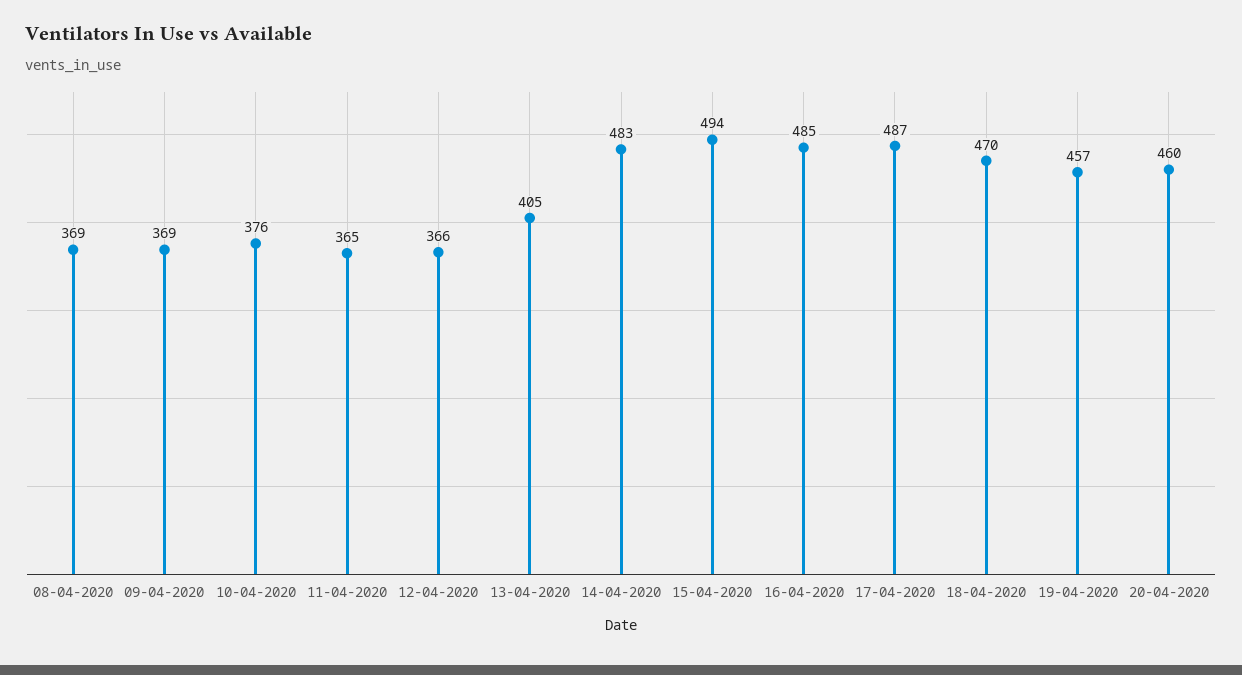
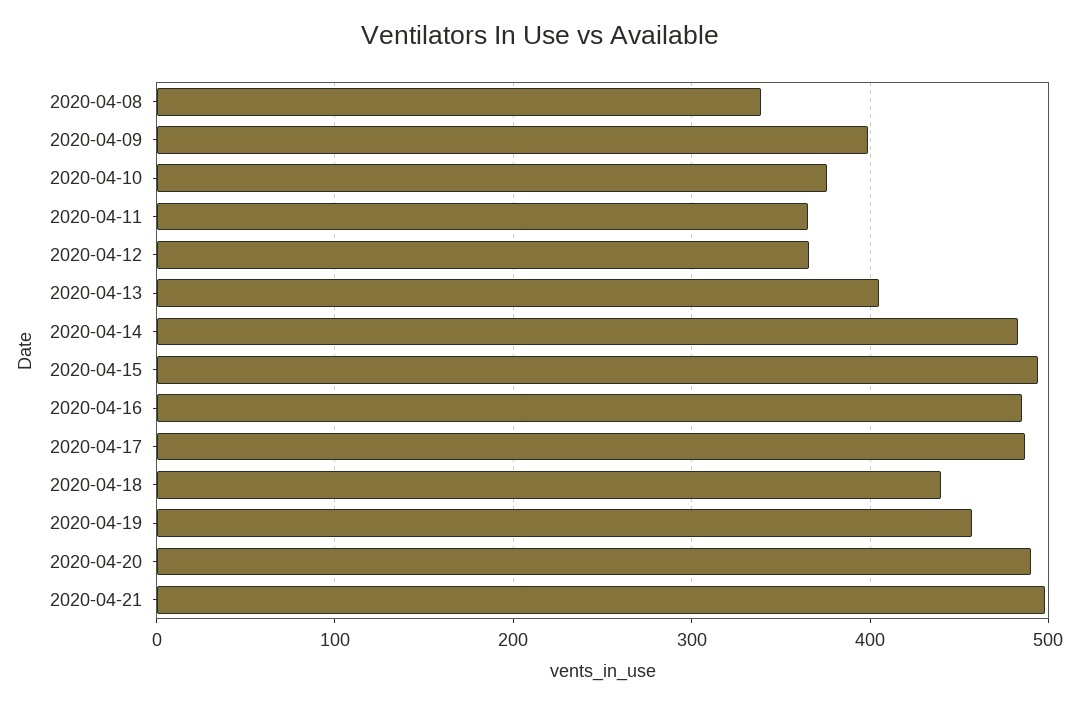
08-04-2020: 369 -> 340
09-04-2020: 369 -> 400
18-04-2020: 470 -> 440
20-04-2020: 460 -> 490
2020-04-21: none -> 500

